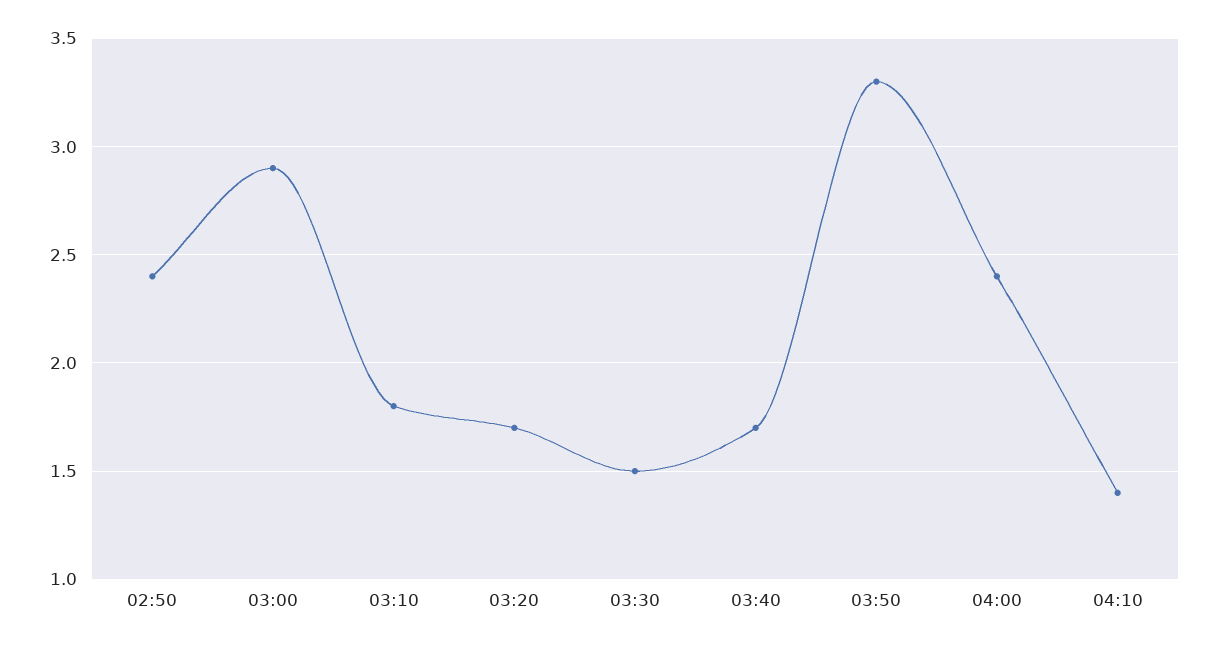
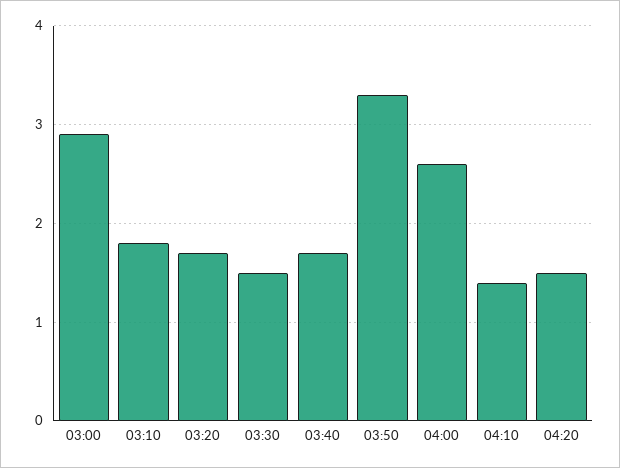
02:50: 2.4 -> none
04:00: 2.4 -> 2.6
04:20: none -> 1.5

